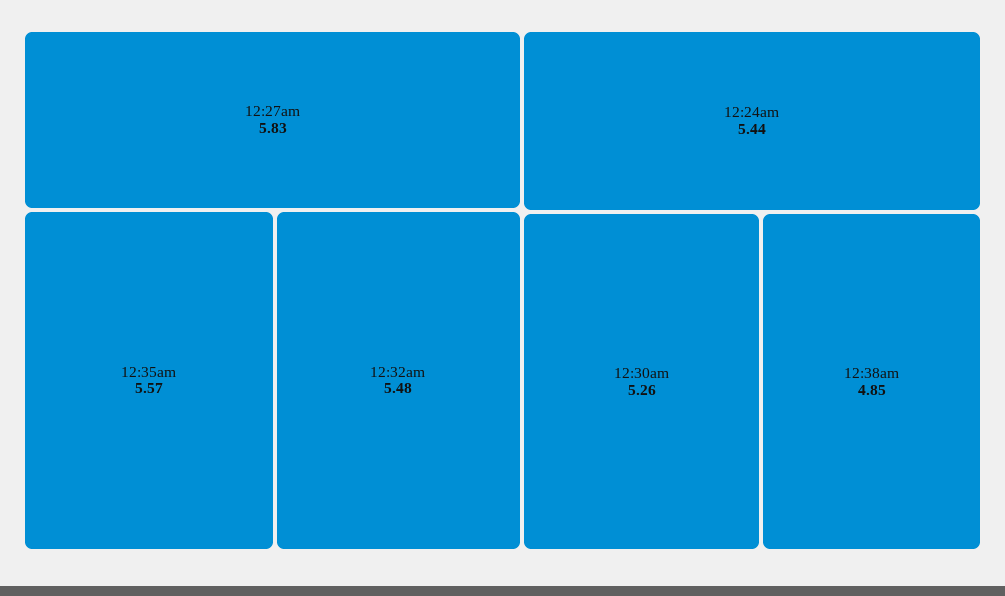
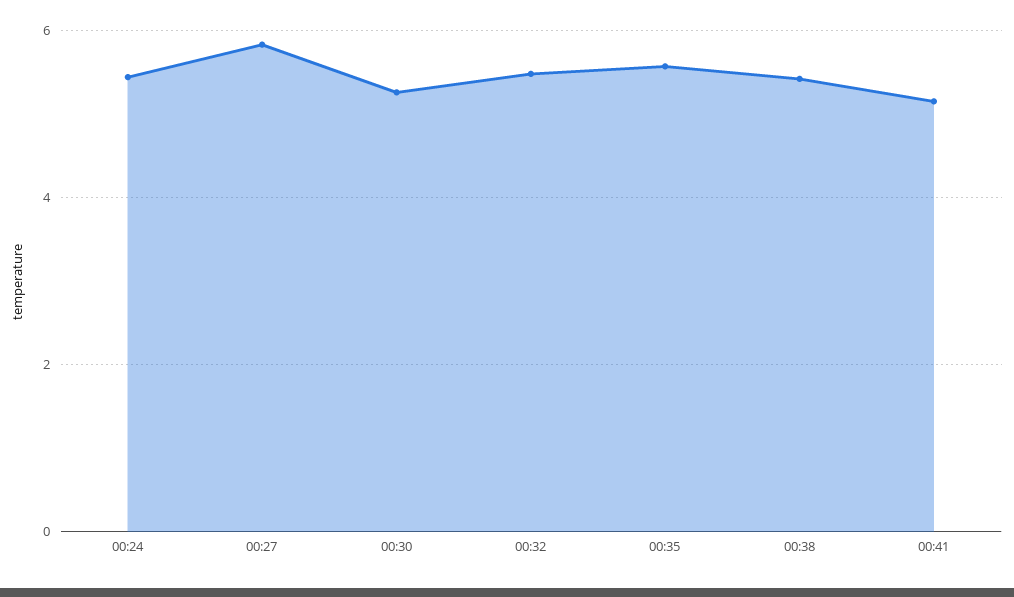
12:38am: 4.85 -> 5.4
00:41: none -> 5.2

